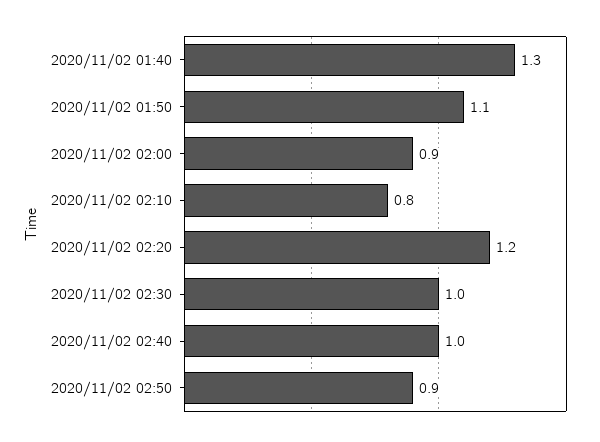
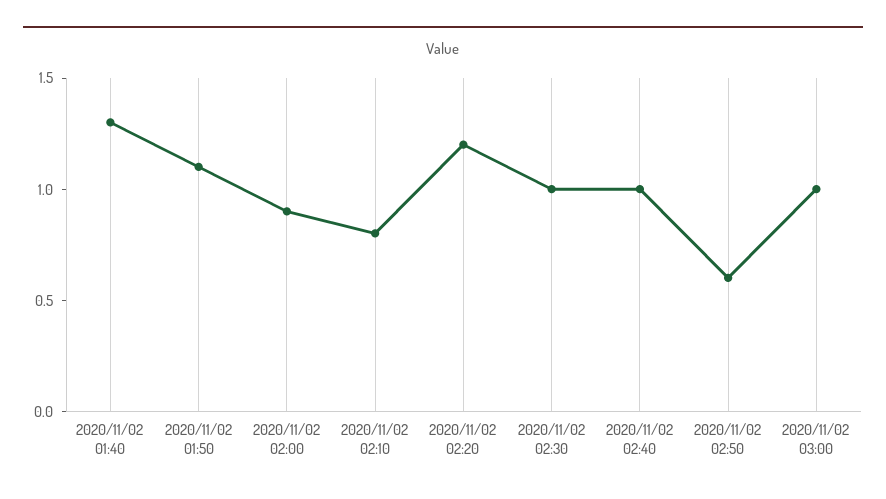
2020/11/02 02:50: 0.9 -> 0.6
2020/11/02 03:00: none -> 1

